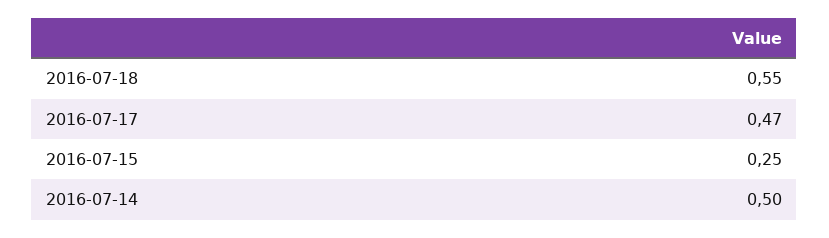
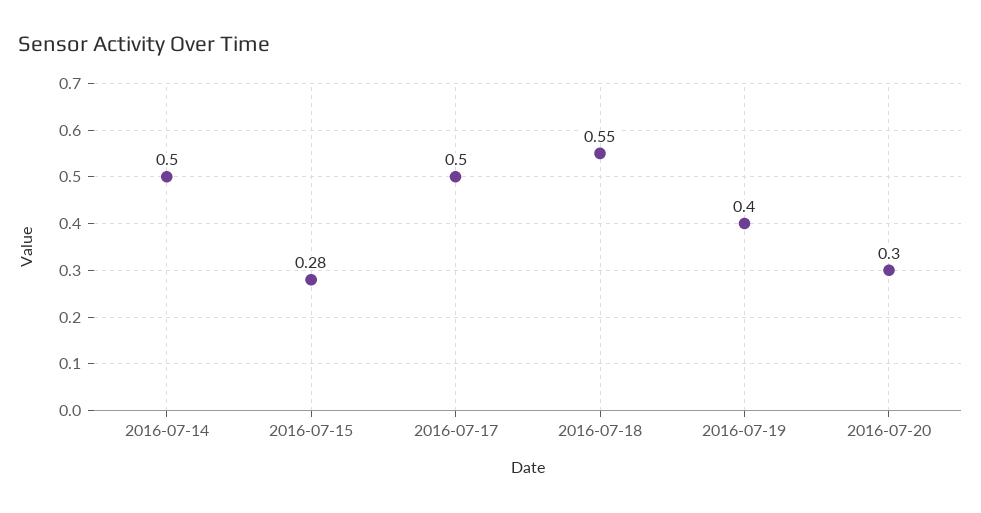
2016-07-17: 0.47 -> 0.5
2016-07-15: 0.25 -> 0.28
2016-07-19: none -> 0.4
2016-07-20: none -> 0.3

